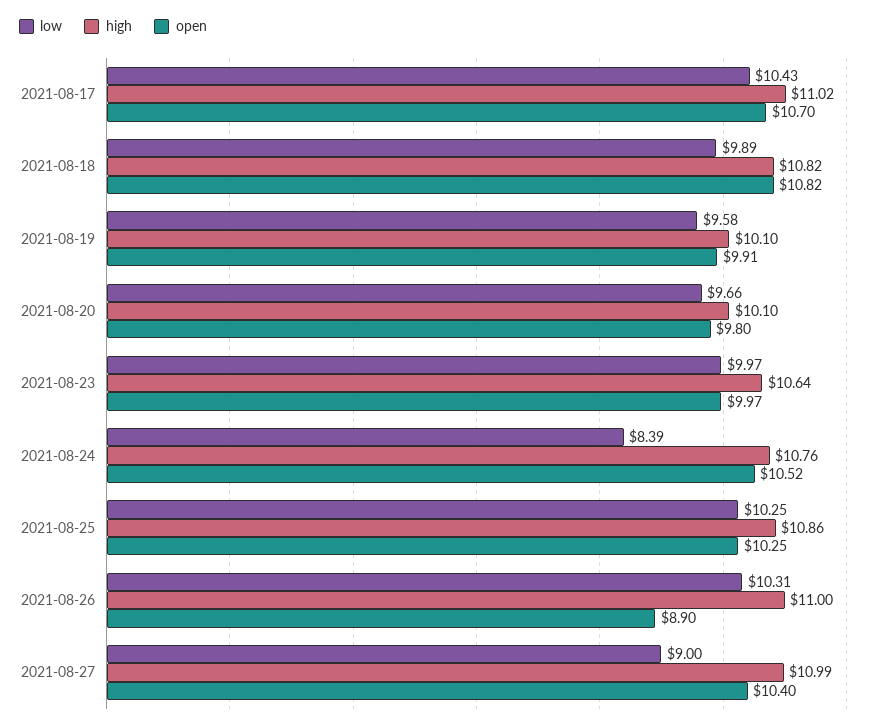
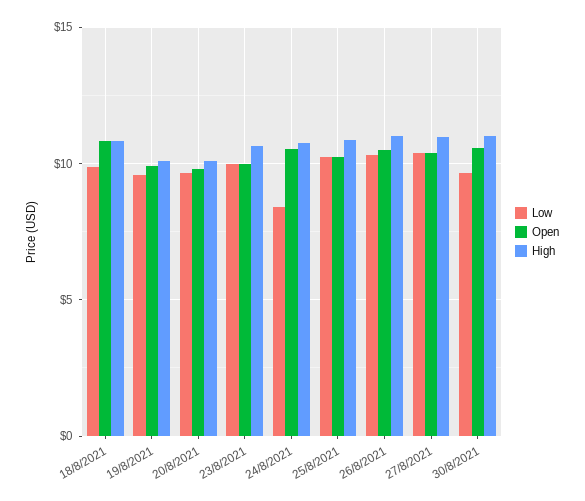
low, 2021-08-17: 10.43 -> none
high, 2021-08-17: 11.02 -> none
open, 2021-08-17: 10.7 -> none
open, 2021-08-26: 8.9 -> 10.5
low, 2021-08-27: 9 -> 10.5
low, 30/8/2021: none -> 9.5
open, 30/8/2021: none -> 10.5
high, 30/8/2021: none -> 11

